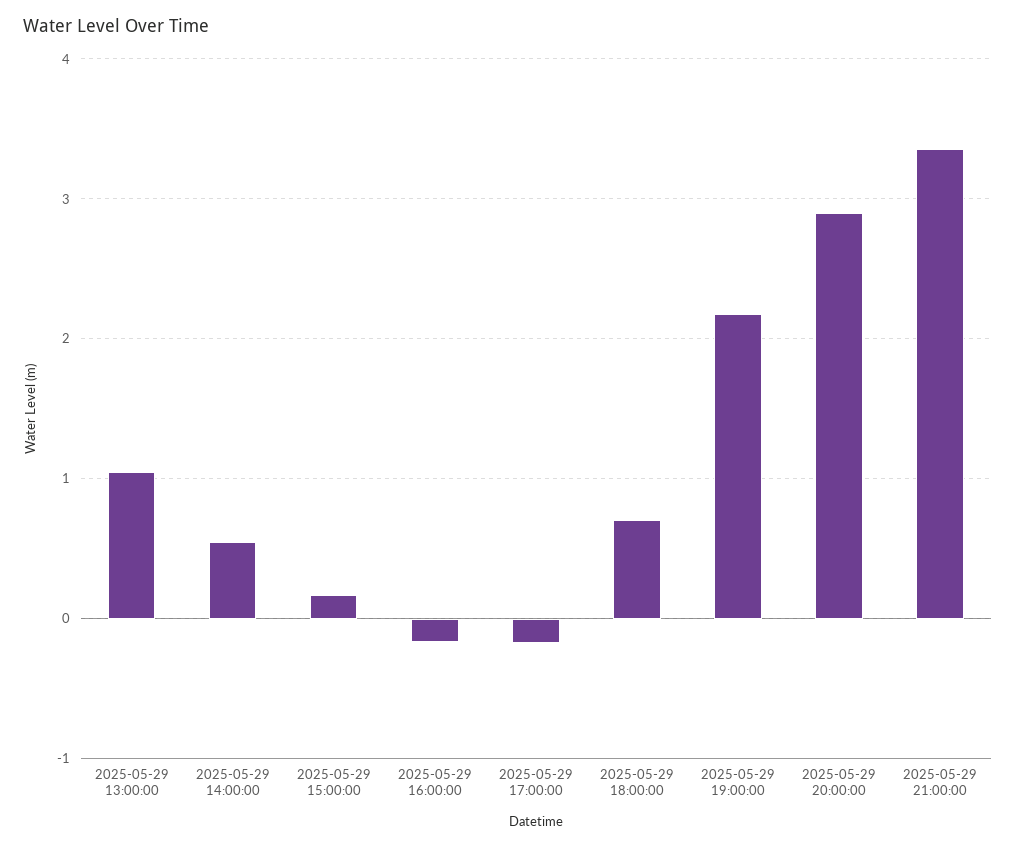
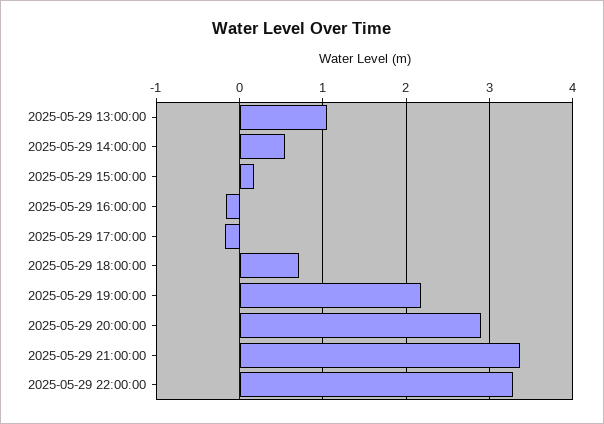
2025-05-29 22:00:00: none -> 3.3

